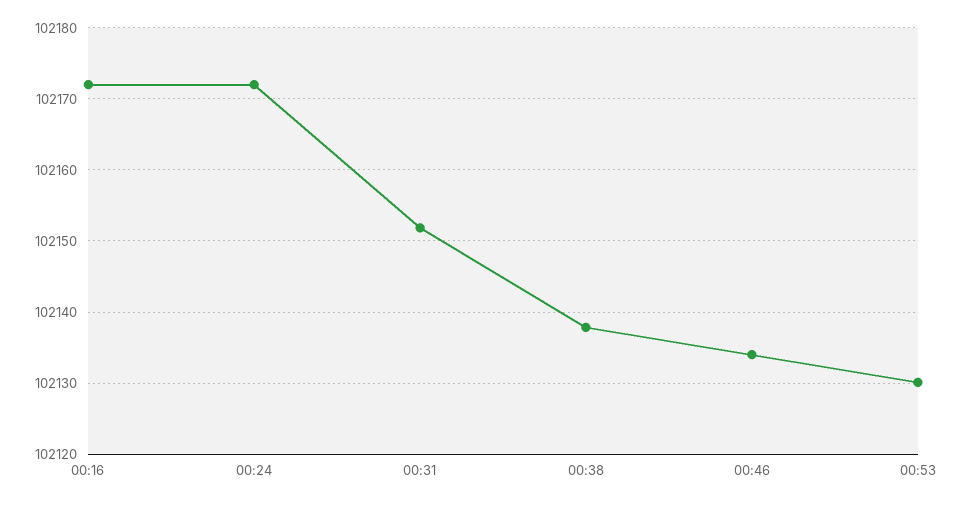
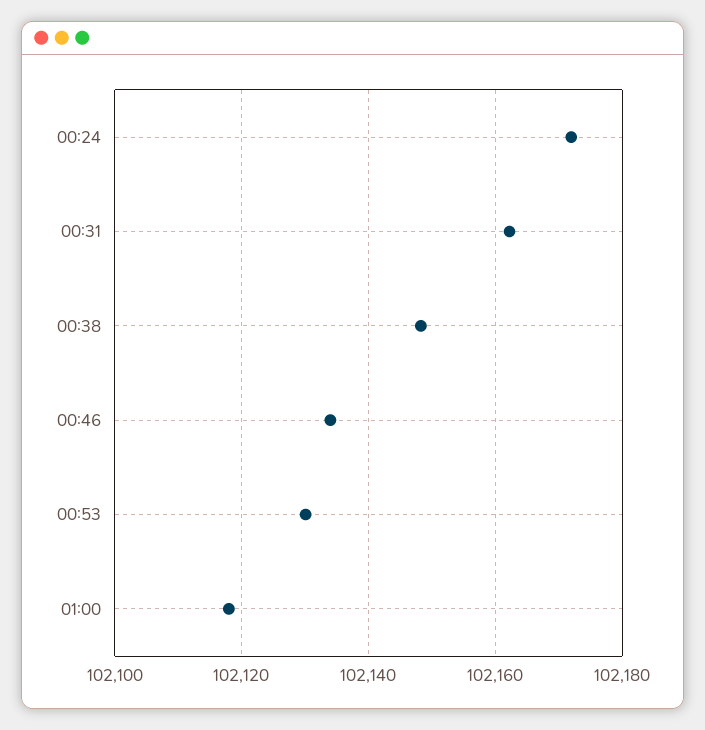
00:16: 102172 -> none
00:31: 102152 -> 102162
00:38: 102138 -> 102148
01:00: none -> 102118

